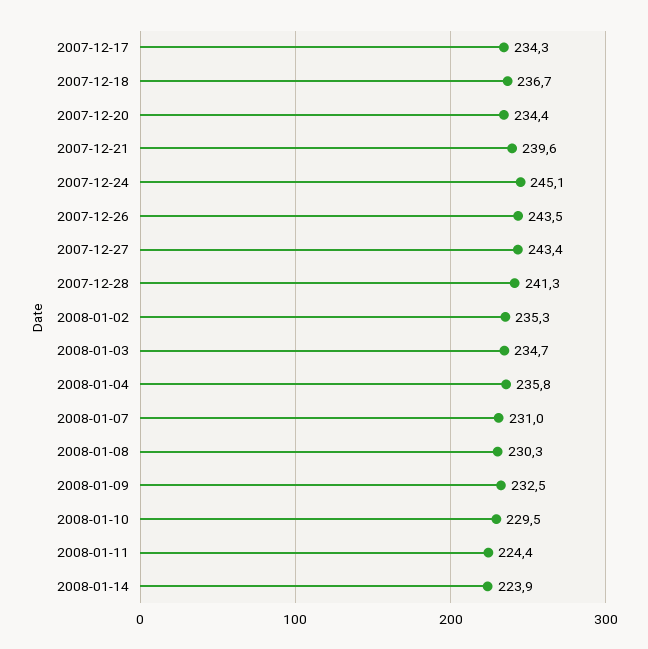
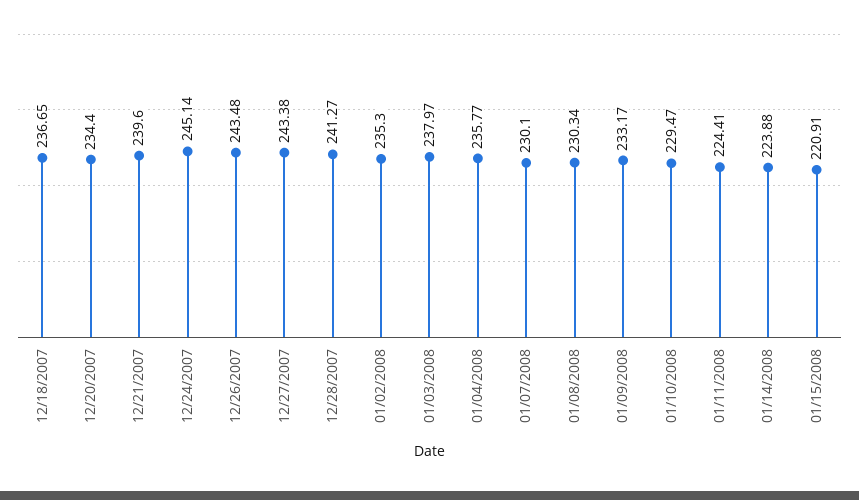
2007-12-17: 234.3 -> none
2008-01-03: 234.7 -> 237.97
2008-01-07: 231 -> 230.1
2008-01-09: 232.5 -> 233.17
01/15/2008: none -> 220.91

